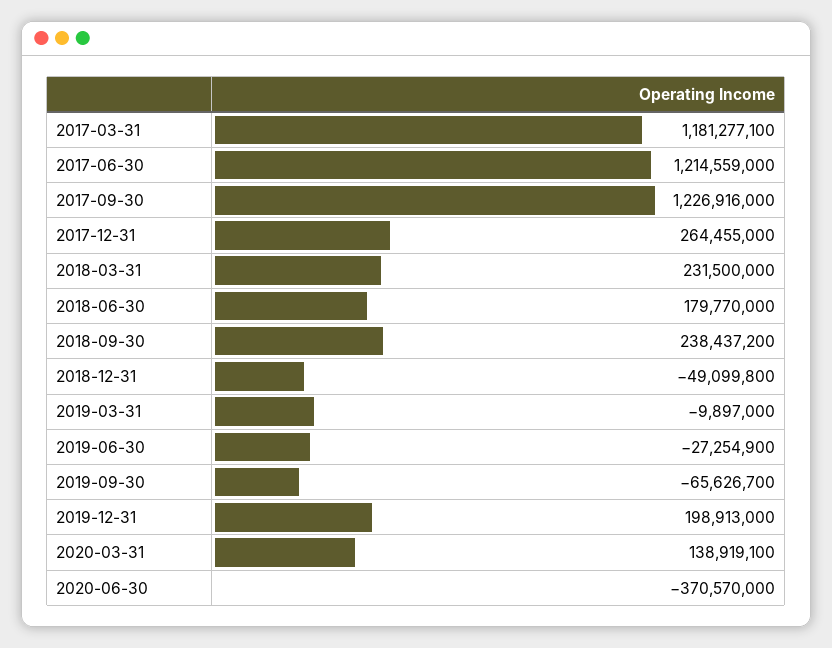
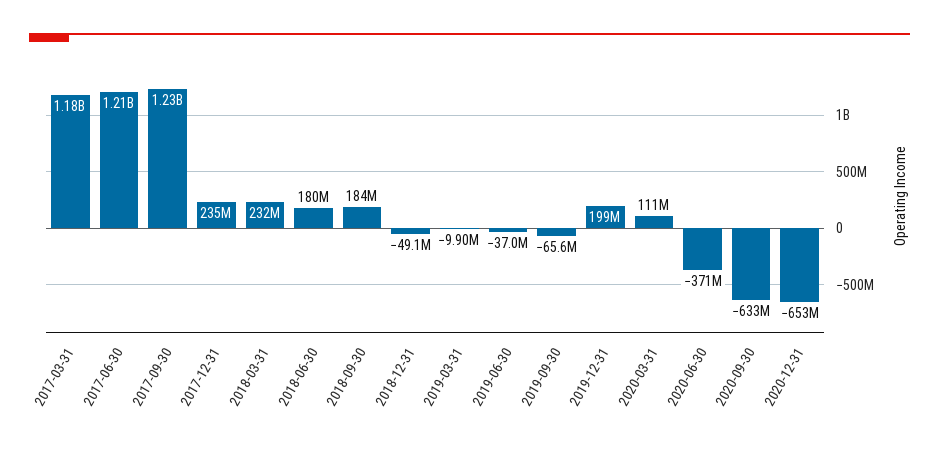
2017-12-31: 264455000 -> 235000000
2018-09-30: 238437200 -> 184000000
2019-06-30: -27254900 -> -37000000
2020-03-31: 138919100 -> 111000000
2020-09-30: none -> -633000000
2020-12-31: none -> -653000000

